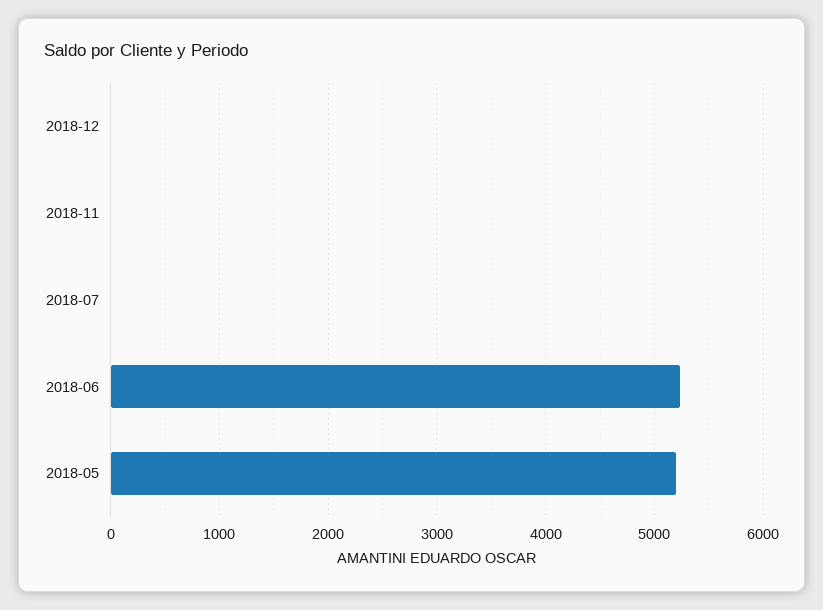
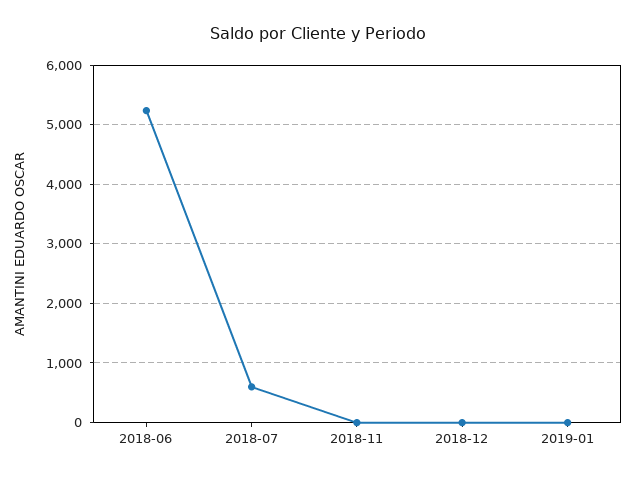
2018-07: 0 -> 600
2018-05: 5200 -> none
2019-01: none -> 0

